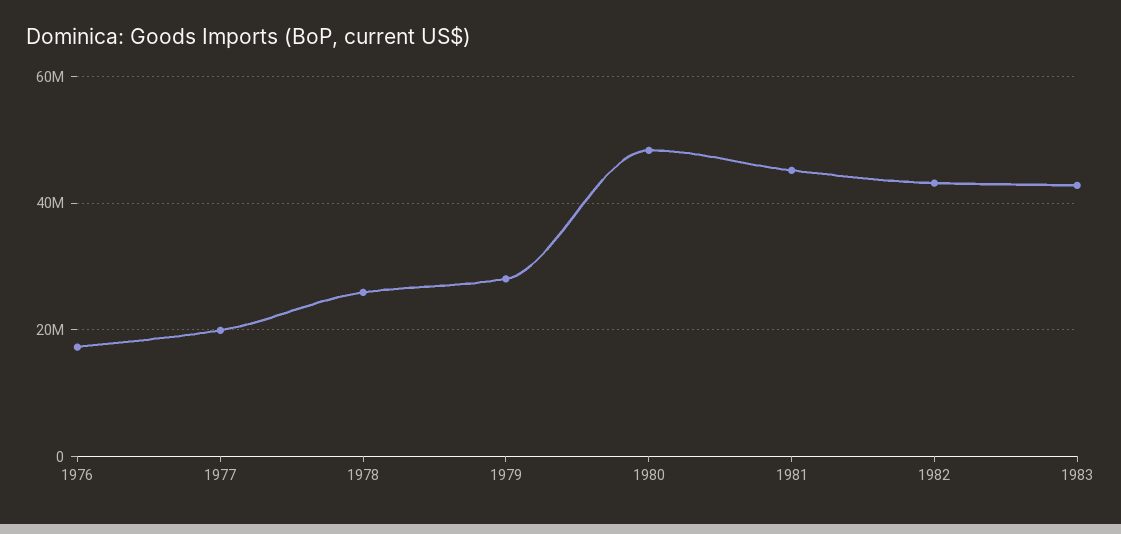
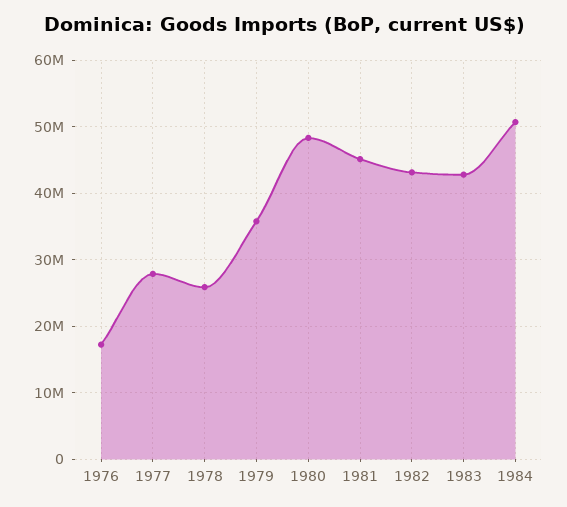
1977: 20000000 -> 28000000
1979: 28000000 -> 36000000
1984: none -> 51000000

